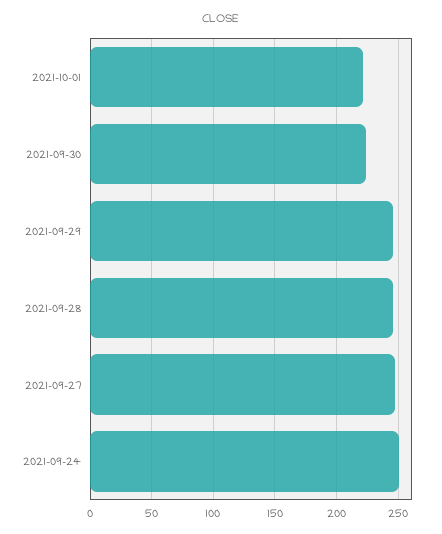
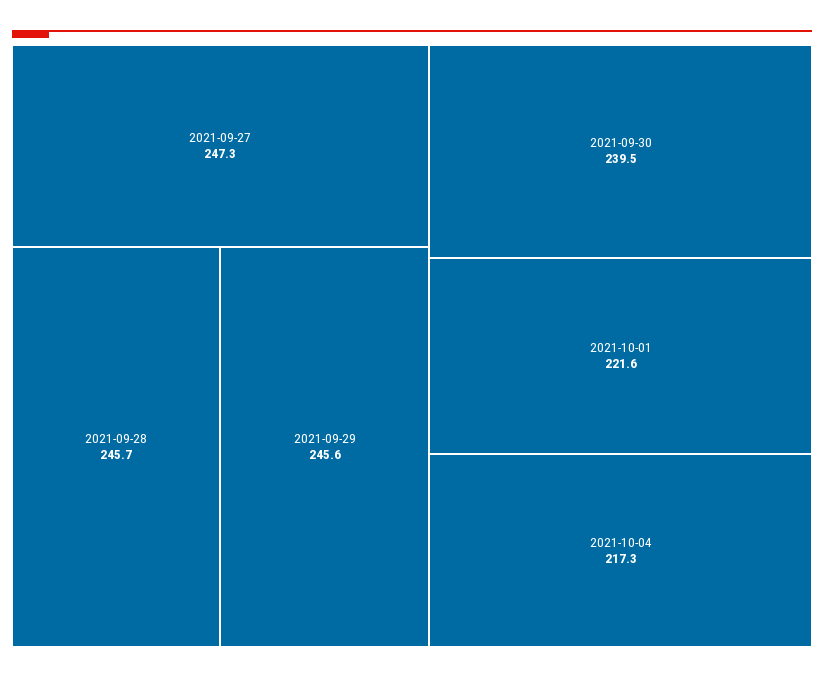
2021-09-30: 225 -> 239.5
2021-09-24: 250 -> none
2021-10-04: none -> 217.3

